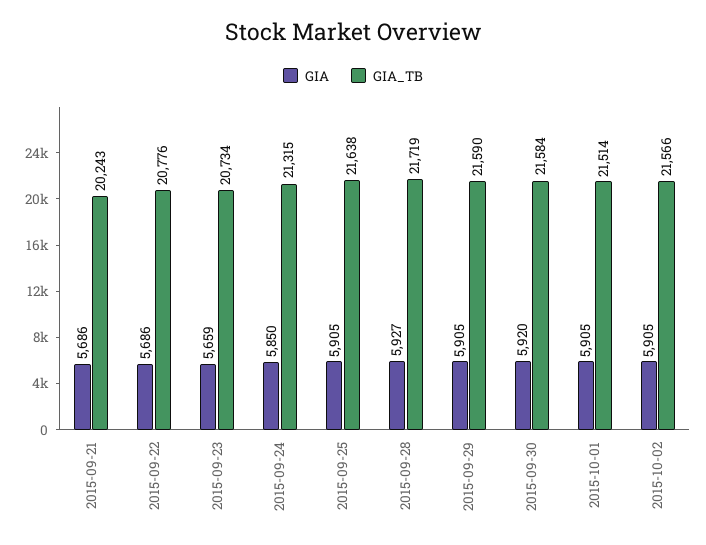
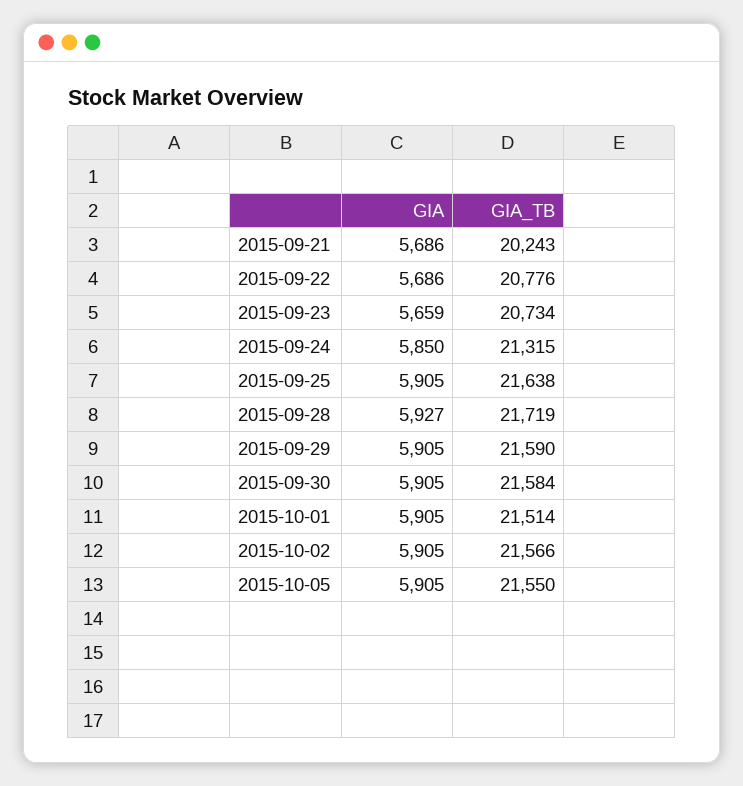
GIA, 2015-09-30: 5920 -> 5905
GIA, 2015-10-05: none -> 5905
GIA_TB, 2015-10-05: none -> 21550

